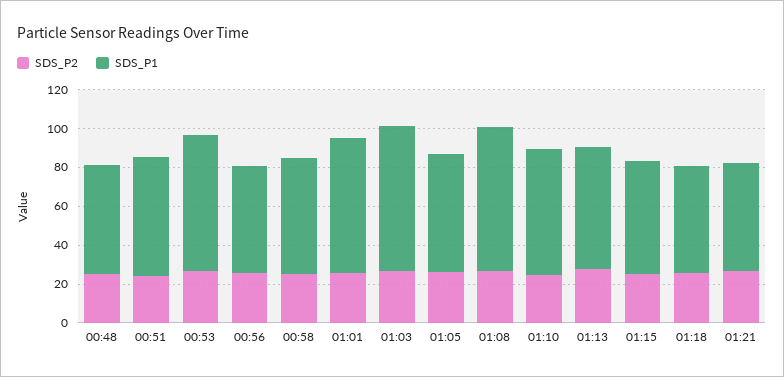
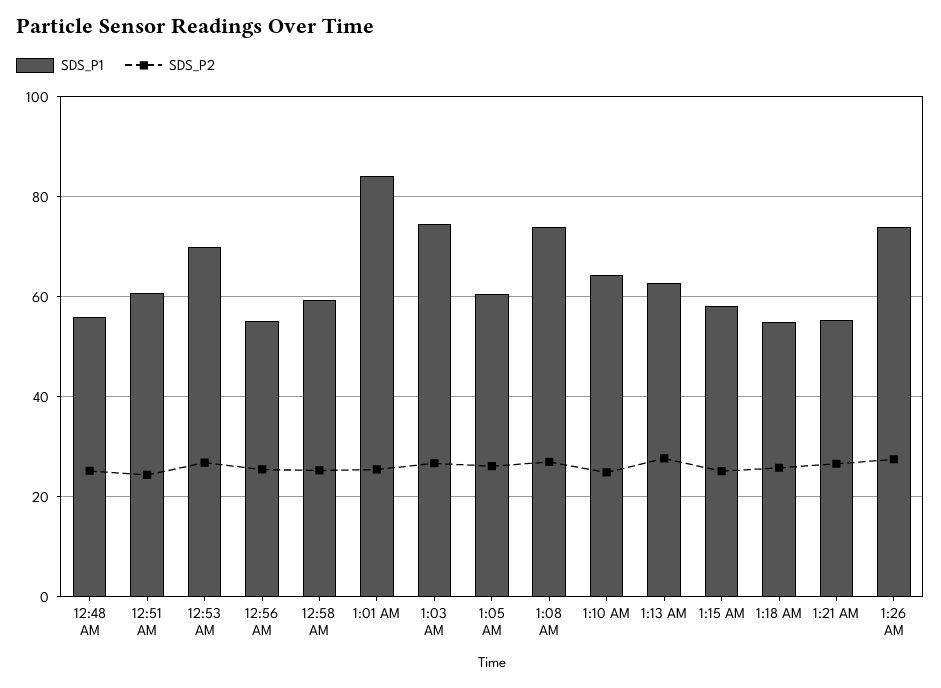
SDS_P1, 01:01: 70 -> 84
SDS_P1, 1:26 AM: none -> 74
SDS_P2, 1:26 AM: none -> 28

